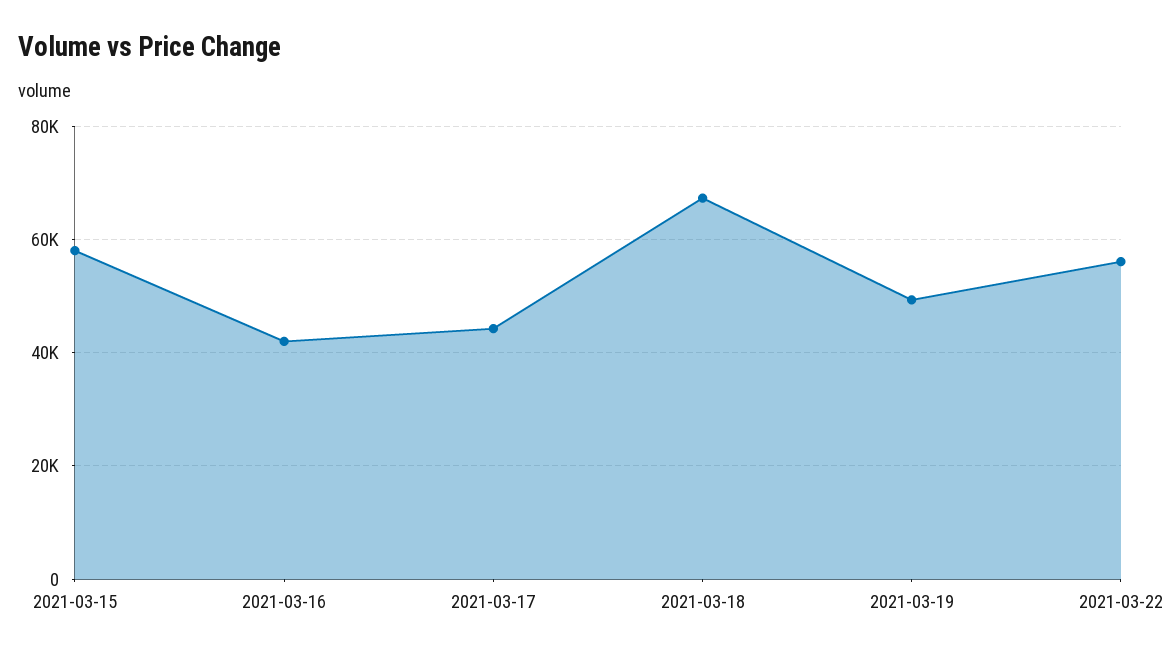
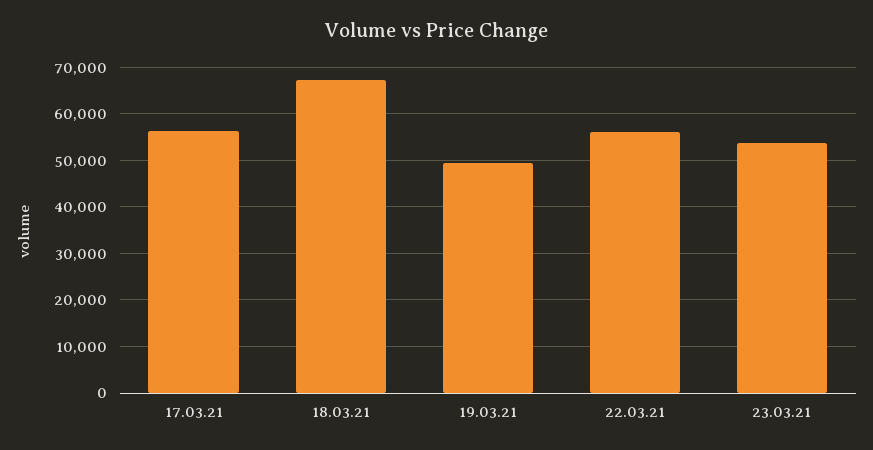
2021-03-15: 58000 -> none
2021-03-16: 42000 -> none
2021-03-17: 44000 -> 56000
23.03.21: none -> 54000

